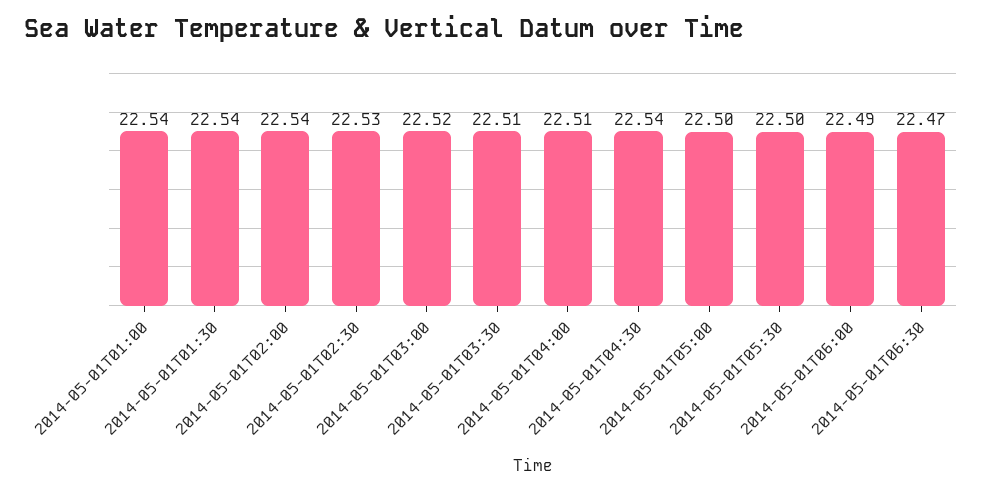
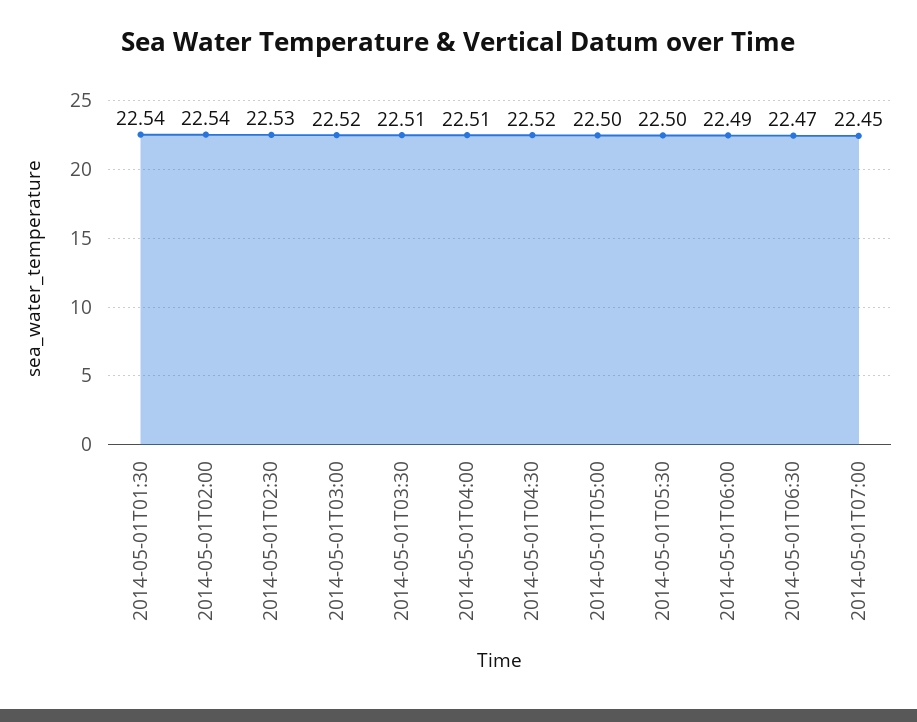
2014-05-01T01:00: 22.54 -> none
2014-05-01T04:30: 22.54 -> 22.52
2014-05-01T07:00: none -> 22.45

